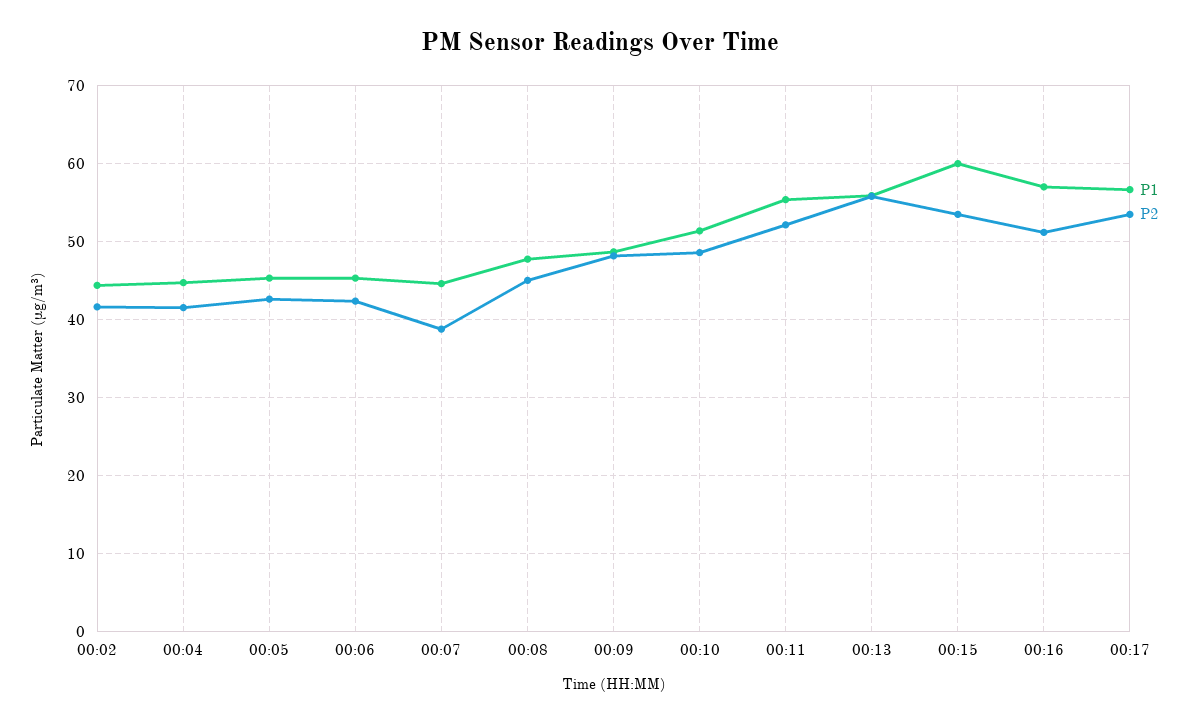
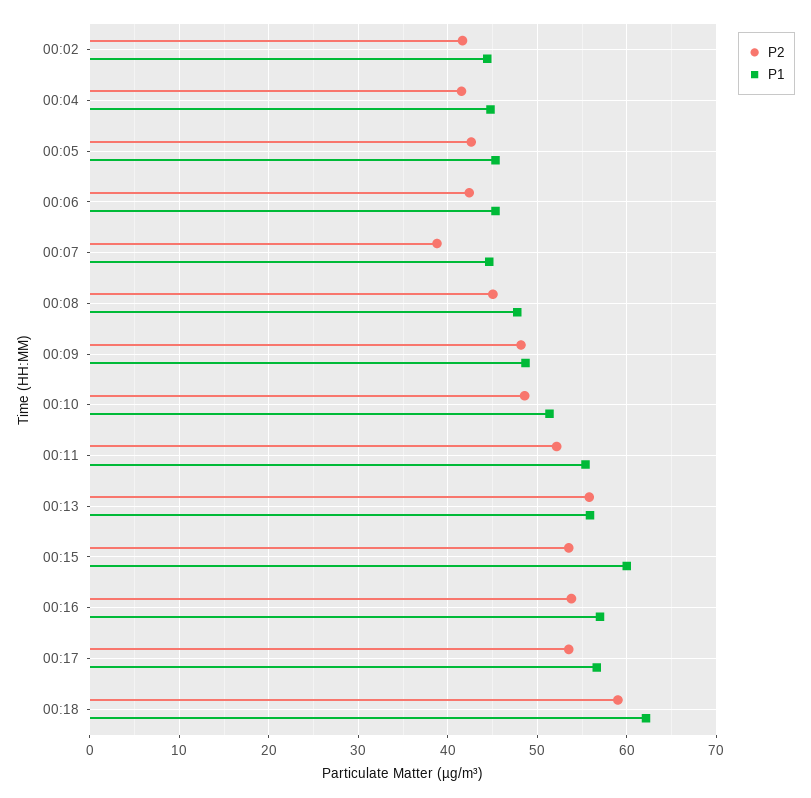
P2, 00:16: 51 -> 54
P2, 00:18: none -> 59
P1, 00:18: none -> 62

